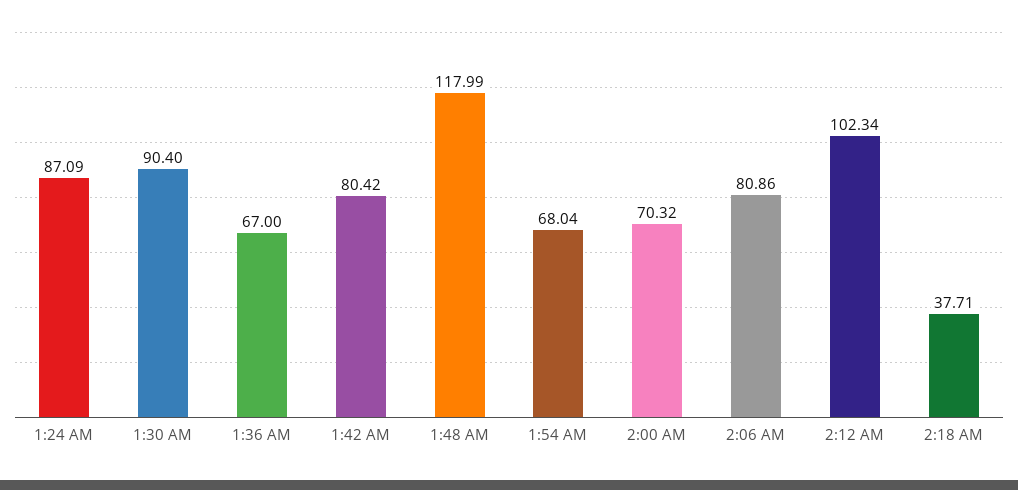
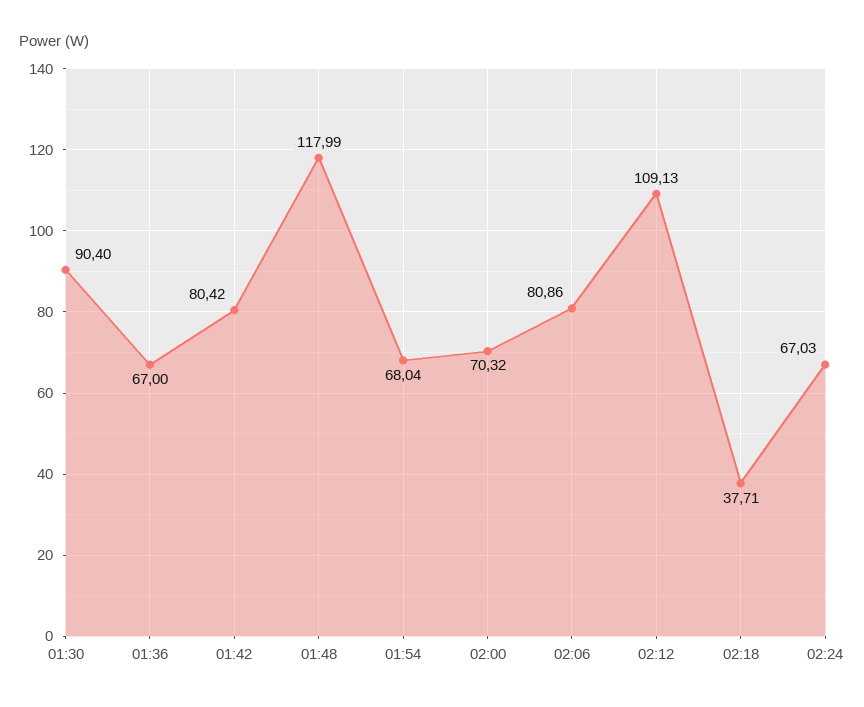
1:24 AM: 87.09 -> none
2:12 AM: 102.34 -> 109.13
02:24: none -> 67.03

